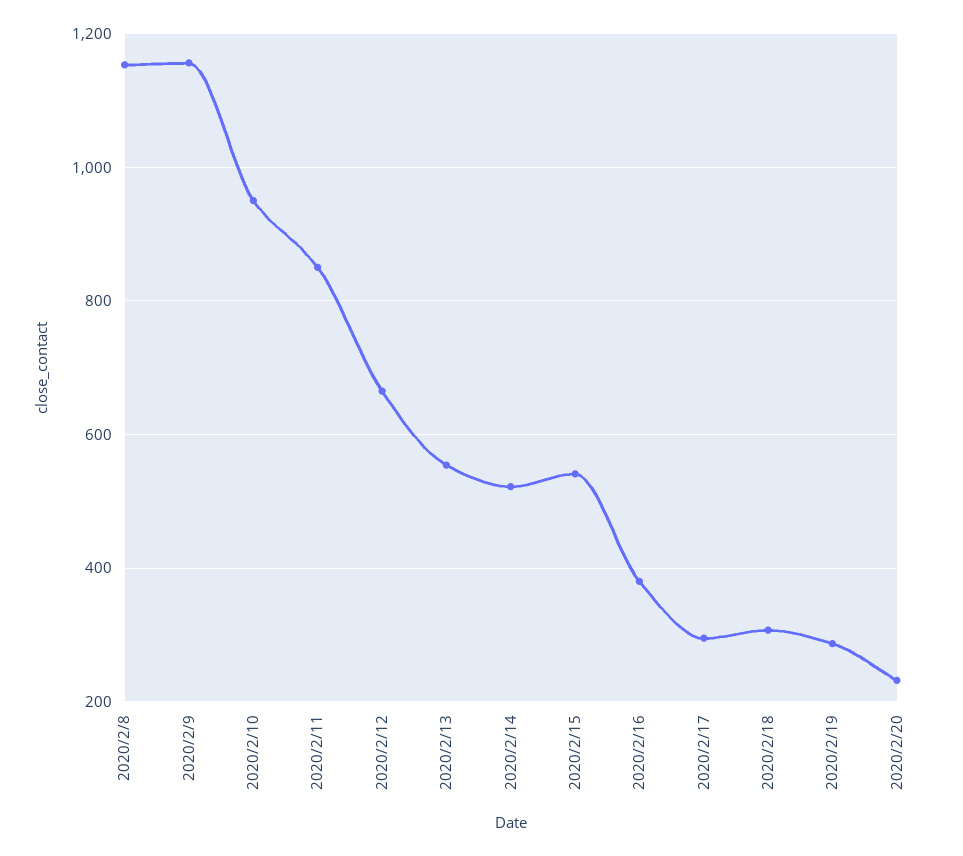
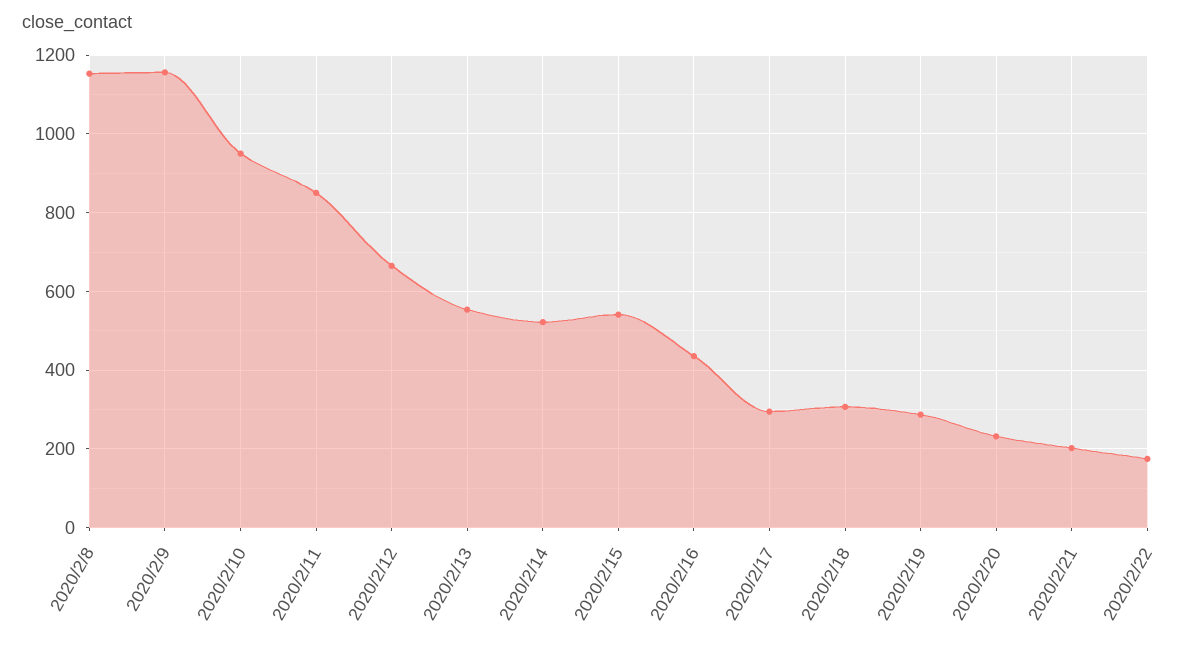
2020/2/16: 380 -> 440
2020/2/21: none -> 200
2020/2/22: none -> 180

